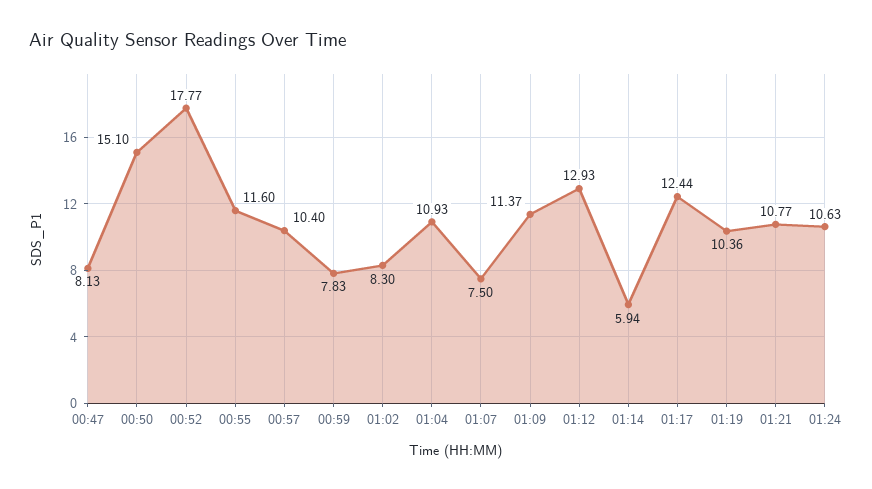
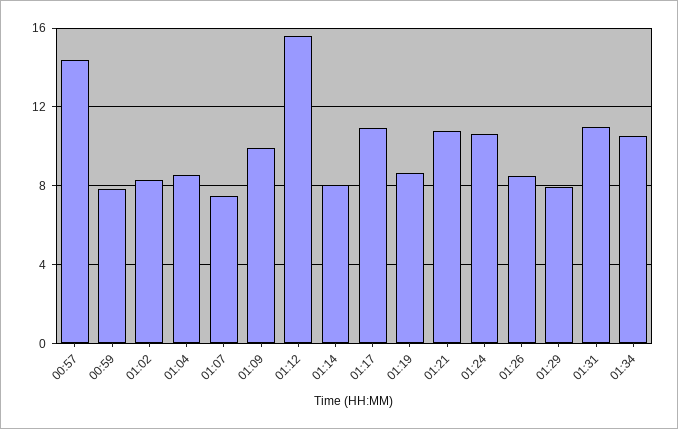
00:47: 8.13 -> none
00:50: 15.1 -> none
00:52: 17.77 -> none
00:55: 11.6 -> none
00:57: 10.4 -> 14.5
01:04: 10.93 -> 8.5
01:09: 11.37 -> 10
01:12: 12.93 -> 15.5
01:14: 5.94 -> 8
01:17: 12.44 -> 11
01:19: 10.36 -> 8.5
01:26: none -> 8.5
01:29: none -> 8
01:31: none -> 11
01:34: none -> 10.5

